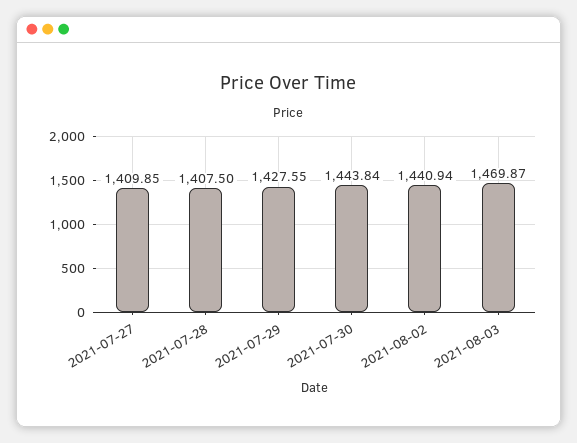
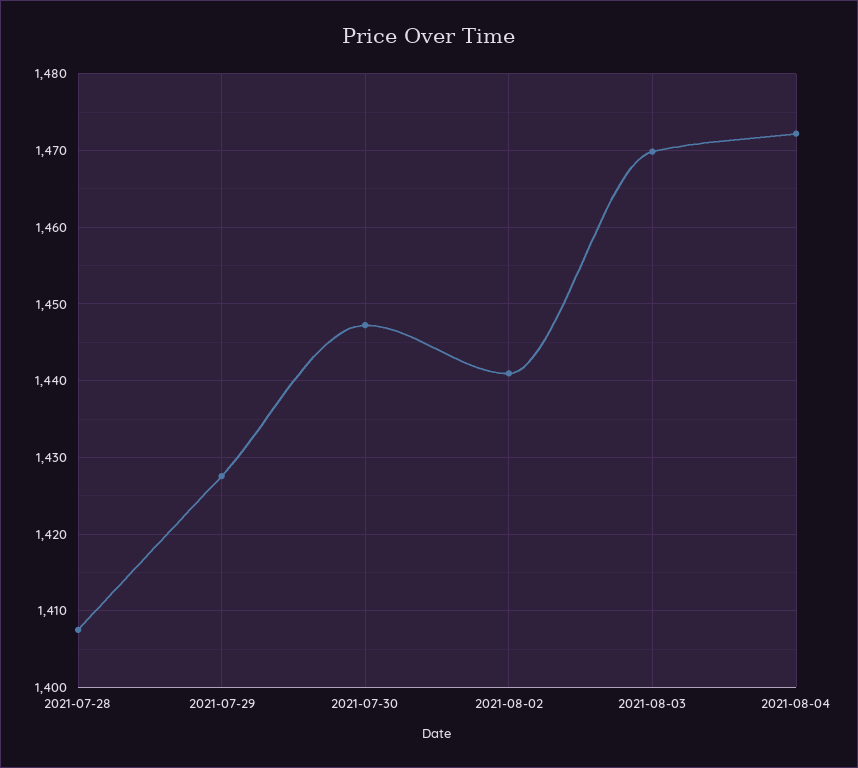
2021-07-27: 1409.85 -> none
2021-07-30: 1443.84 -> 1447
2021-08-04: none -> 1472

